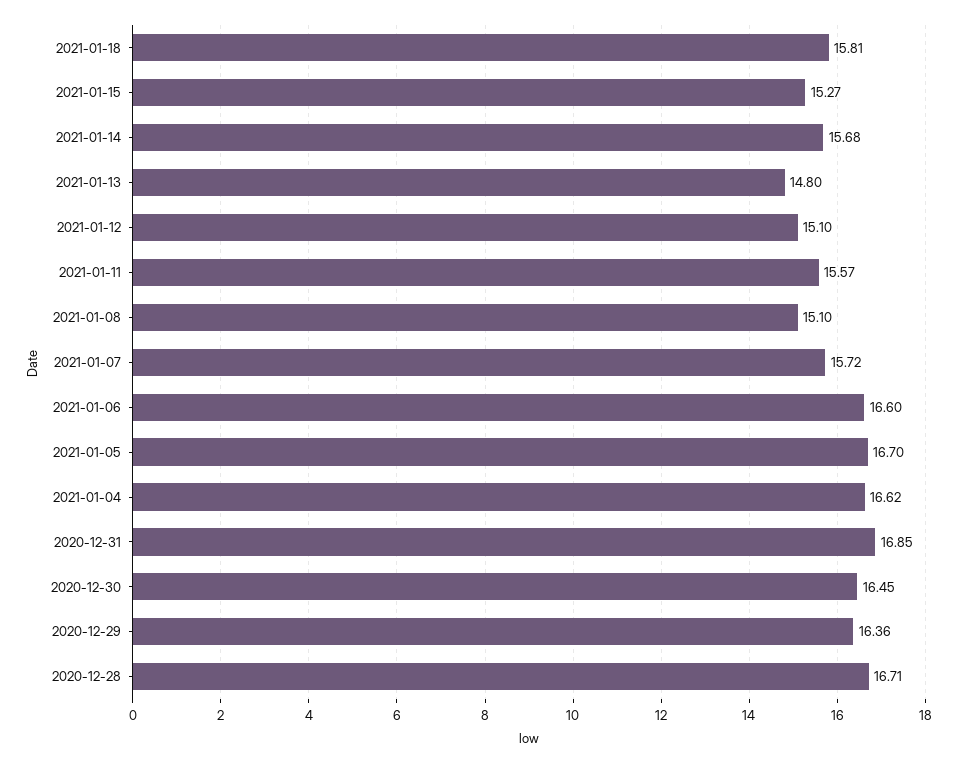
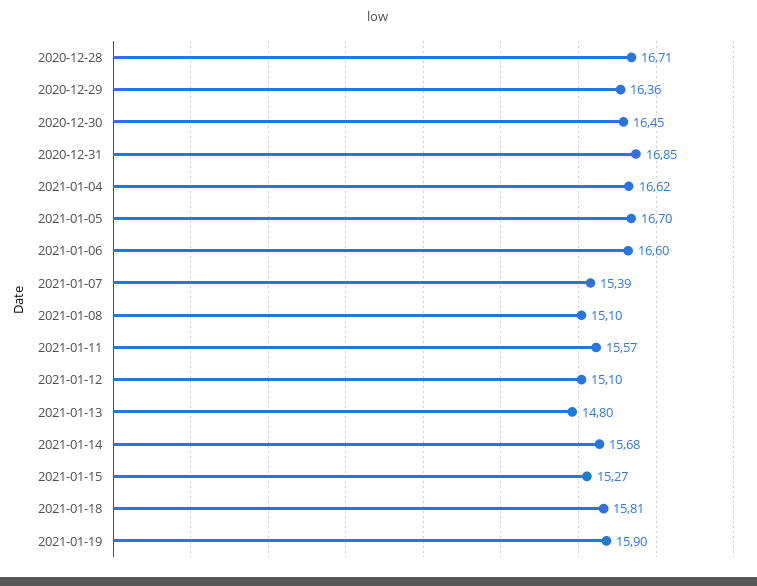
2021-01-07: 15.72 -> 15.39
2021-01-19: none -> 15.9

